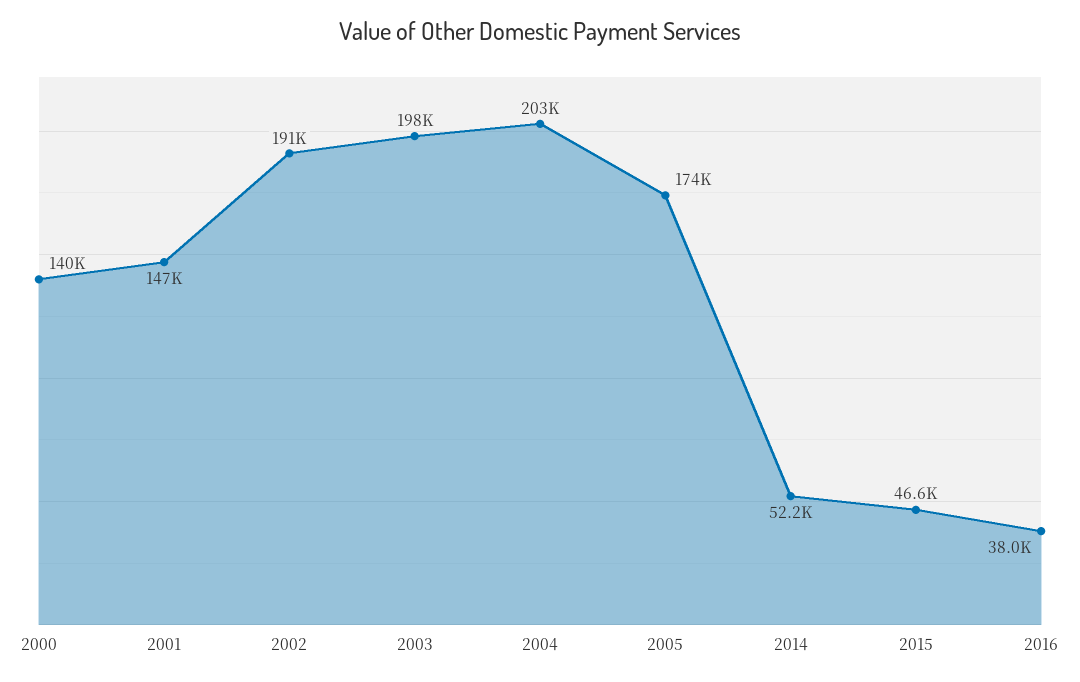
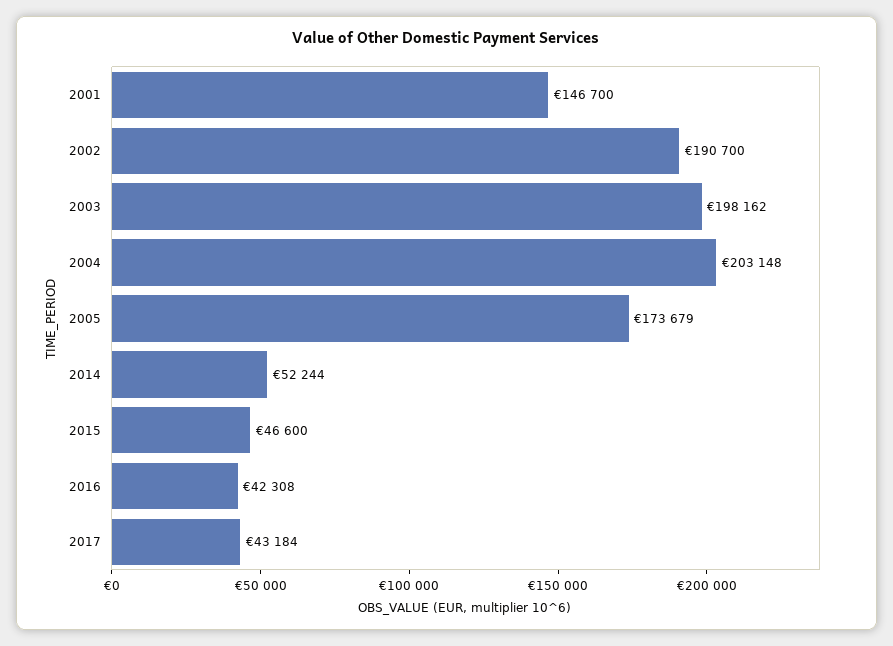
2000: 140000 -> none
2016: 38000 -> 42308
2017: none -> 43184

